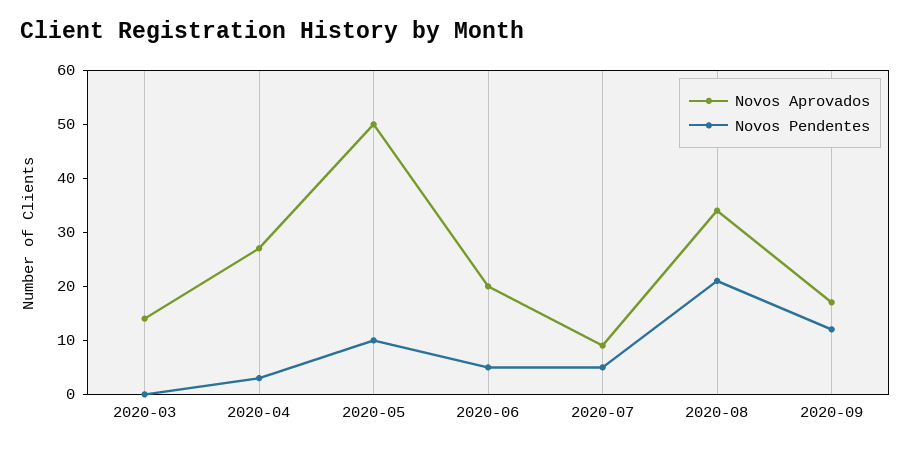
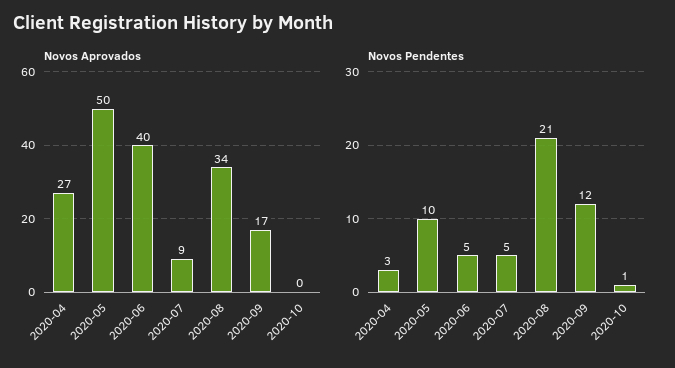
Novos Aprovados, 2020-03: 15 -> none
Novos Pendentes, 2020-03: 0 -> none
Novos Aprovados, 2020-06: 20 -> 40
Novos Aprovados, 2020-10: none -> 0
Novos Pendentes, 2020-10: none -> 1

